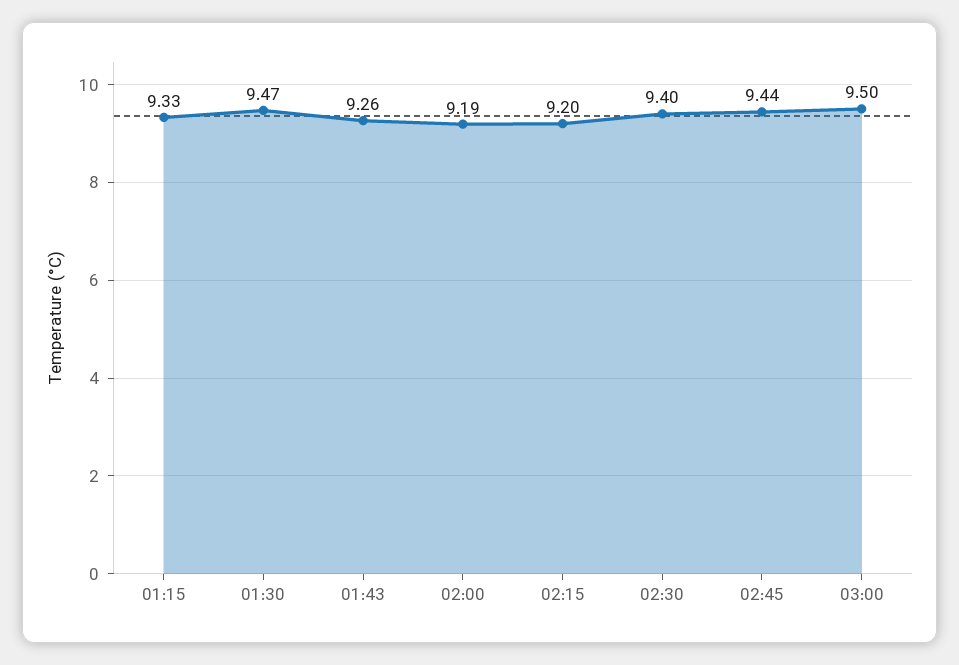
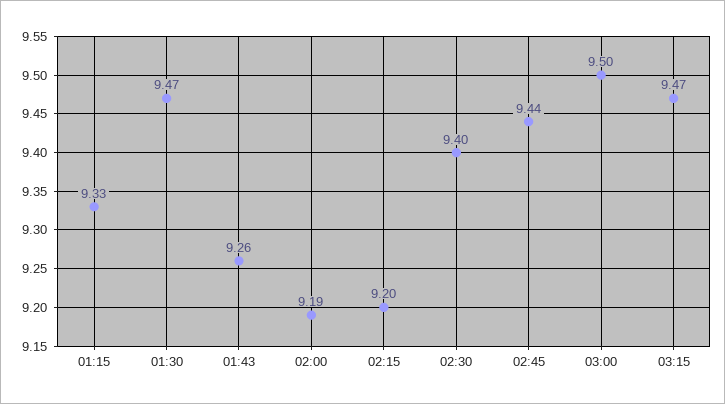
03:15: none -> 9.47

